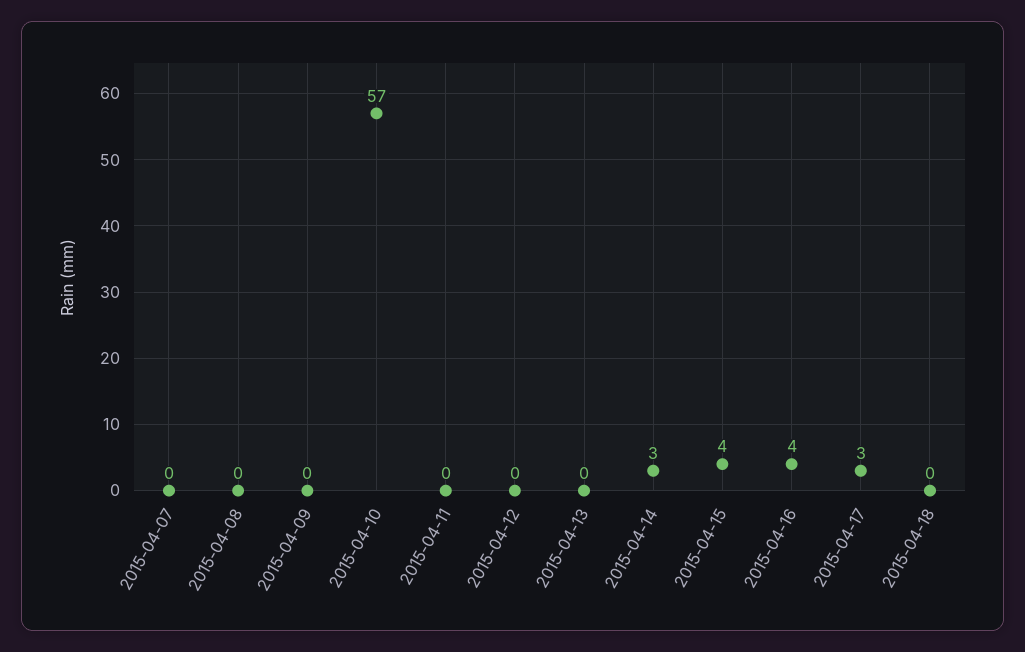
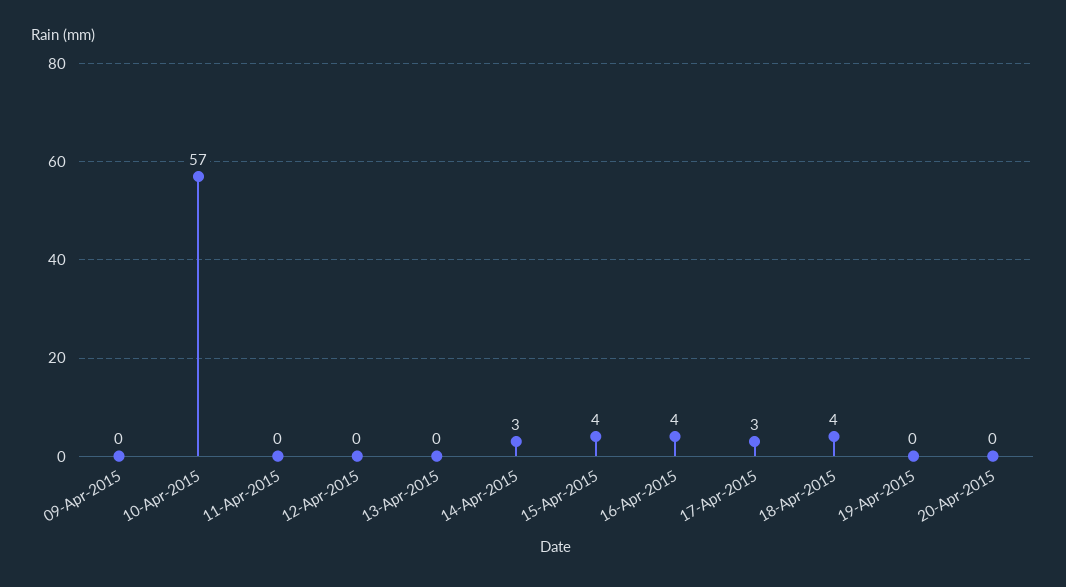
2015-04-07: 0 -> none
2015-04-08: 0 -> none
2015-04-18: 0 -> 4
19-Apr-2015: none -> 0
20-Apr-2015: none -> 0

